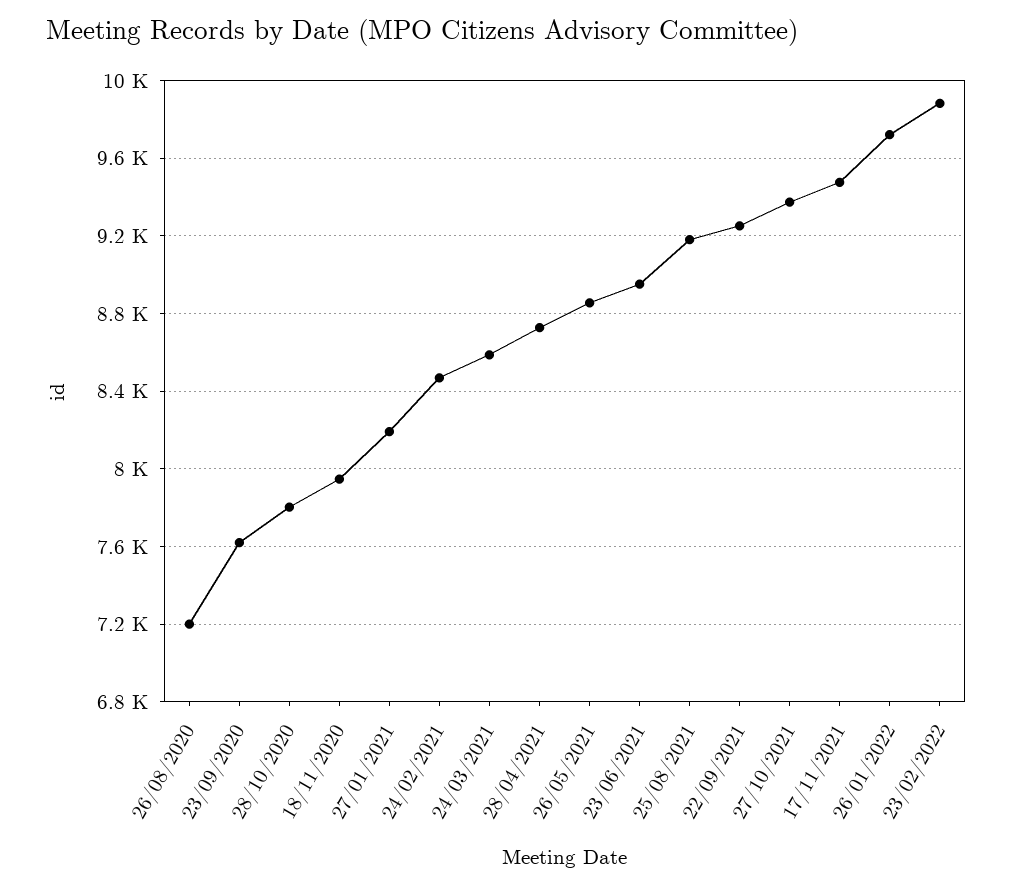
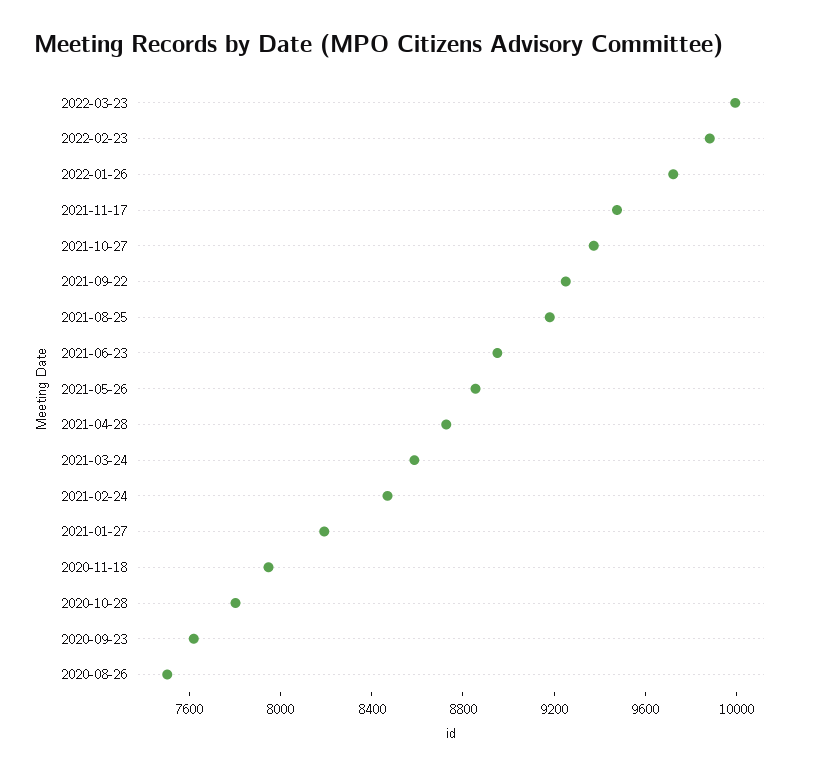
26/08/2020: 7200 -> 7500
2022-03-23: none -> 10000

